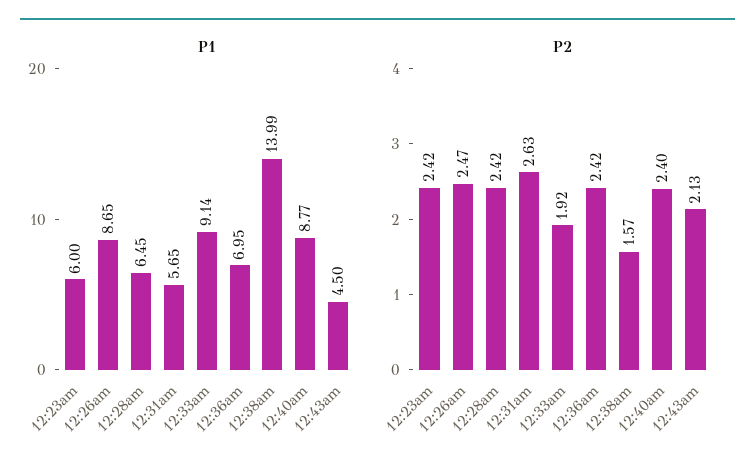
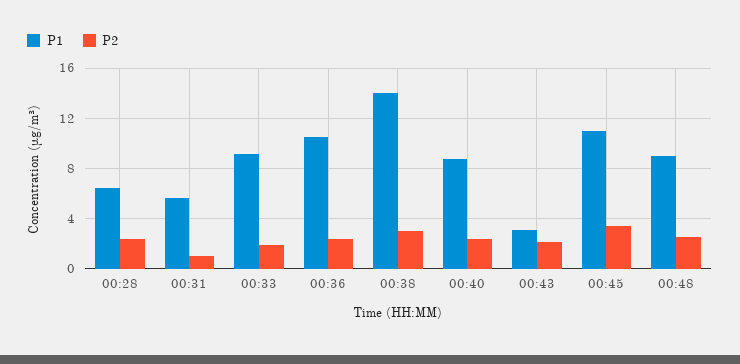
P1, 12:23am: 6 -> none
P1, 12:26am: 8.65 -> none
P1, 12:36am: 6.95 -> 10.5
P1, 12:43am: 4.5 -> 3
P2, 12:23am: 2.42 -> none
P2, 12:26am: 2.47 -> none
P2, 12:31am: 2.63 -> 1
P2, 12:38am: 1.57 -> 3
P1, 00:45: none -> 11
P2, 00:45: none -> 3.5
P1, 00:48: none -> 9
P2, 00:48: none -> 2.5

